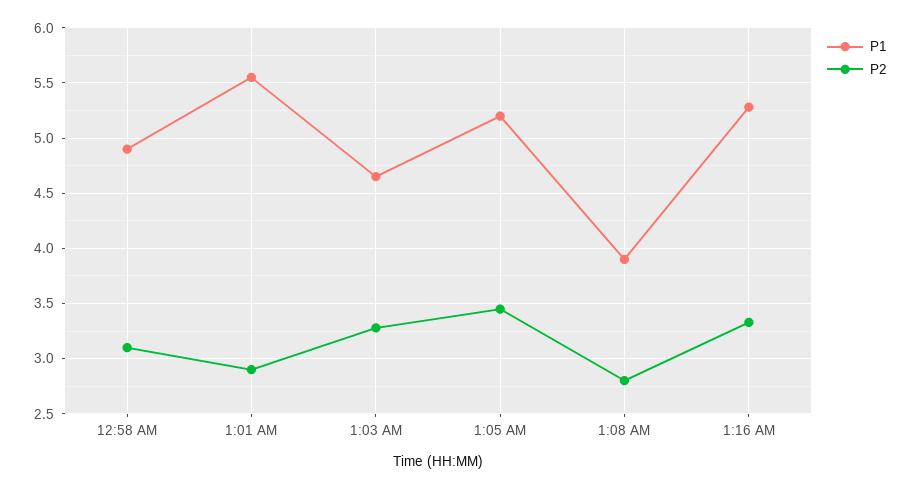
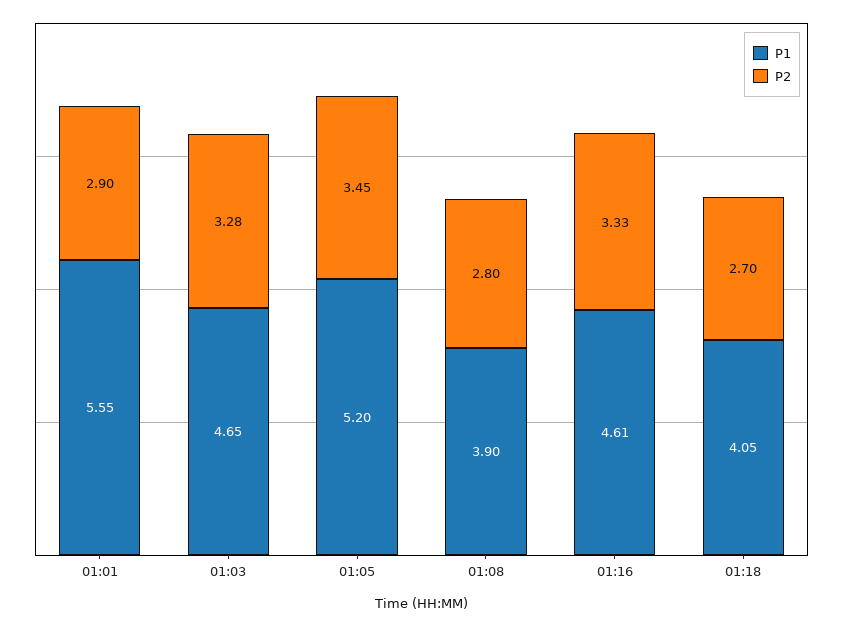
P1, 12:58 AM: 4.9 -> none
P2, 12:58 AM: 3.1 -> none
P1, 1:16 AM: 5.3 -> 4.61
P1, 01:18: none -> 4.05
P2, 01:18: none -> 2.7

